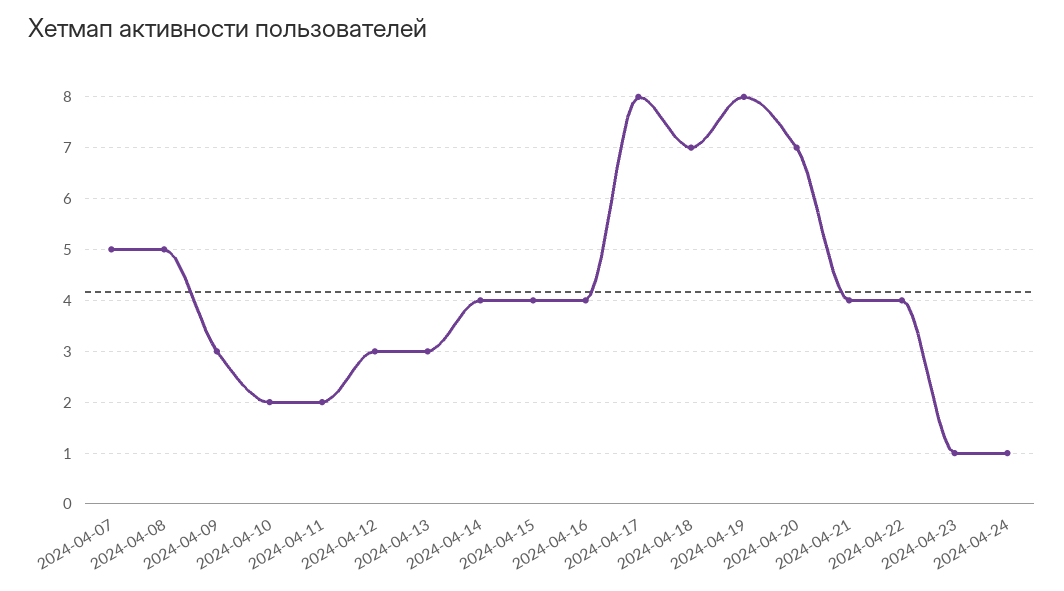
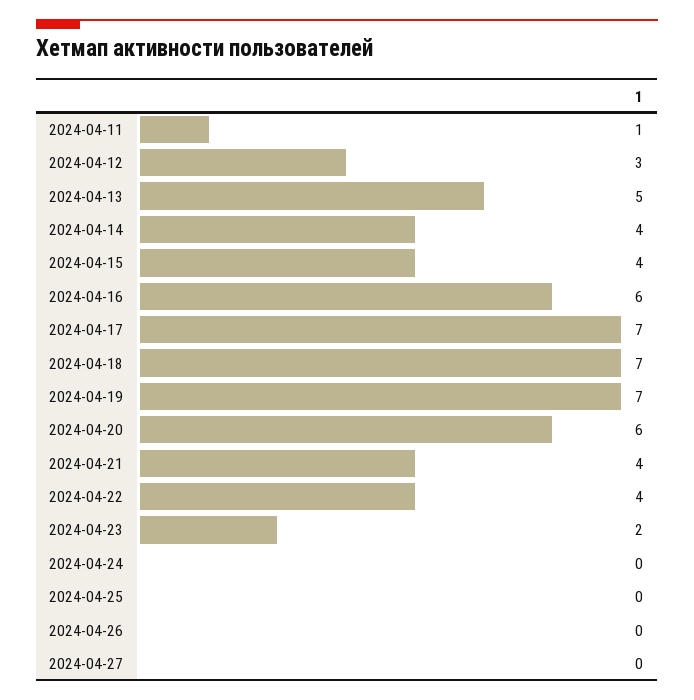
2024-04-07: 5 -> none
2024-04-08: 5 -> none
2024-04-09: 3 -> none
2024-04-10: 2 -> none
2024-04-11: 2 -> 1
2024-04-13: 3 -> 5
2024-04-16: 4 -> 6
2024-04-17: 8 -> 7
2024-04-19: 8 -> 7
2024-04-20: 7 -> 6
2024-04-23: 1 -> 2
2024-04-24: 1 -> 0
2024-04-25: none -> 0
2024-04-26: none -> 0
2024-04-27: none -> 0

